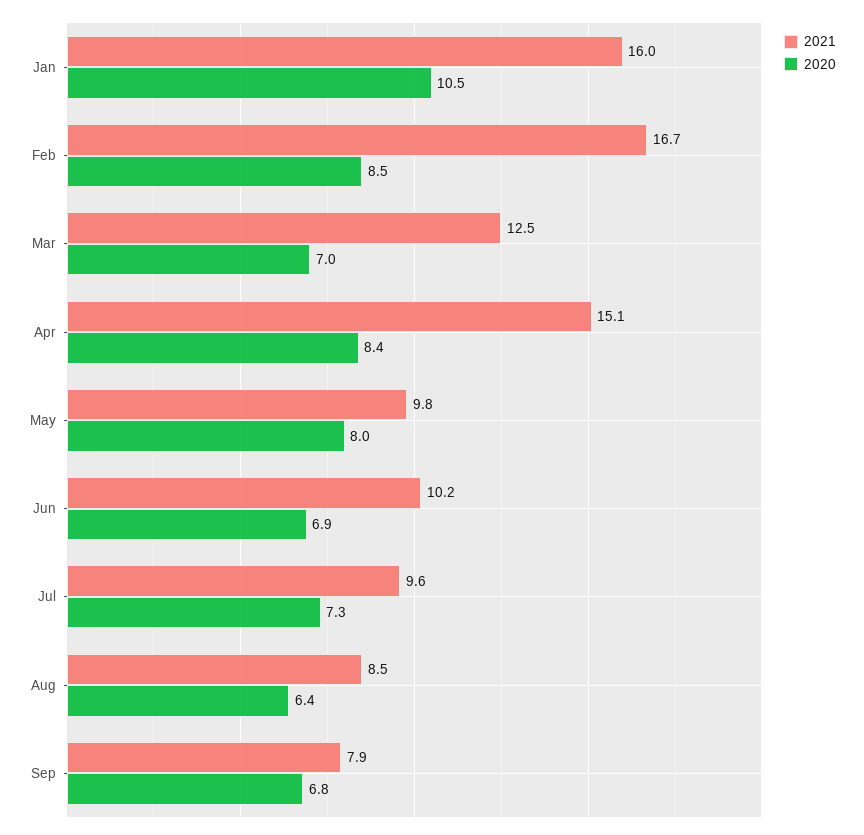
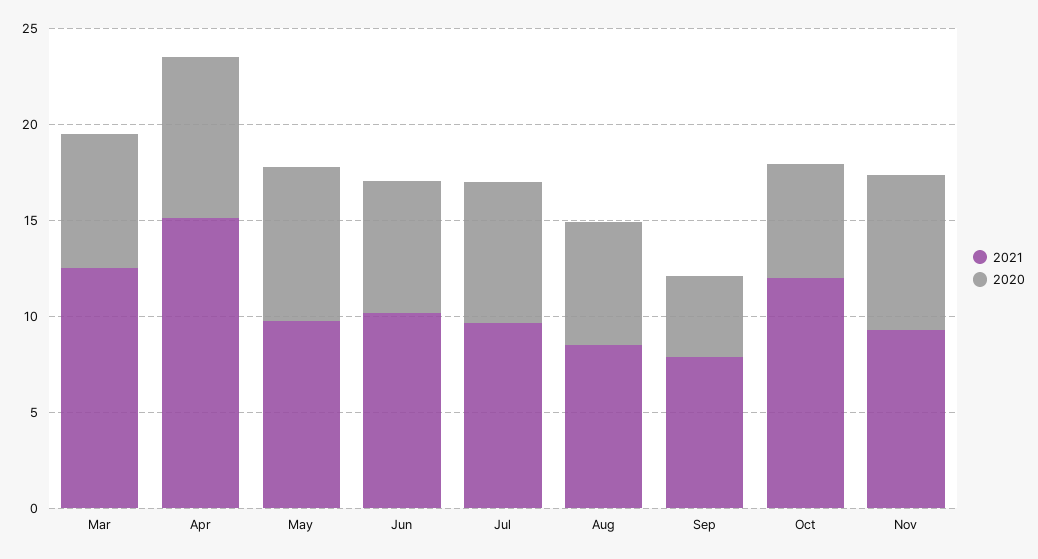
2021, Jan: 16 -> none
2020, Jan: 10.5 -> none
2021, Feb: 16.7 -> none
2020, Feb: 8.5 -> none
2020, Sep: 6.8 -> 4
2021, Oct: none -> 12
2020, Oct: none -> 6
2021, Nov: none -> 9
2020, Nov: none -> 8

